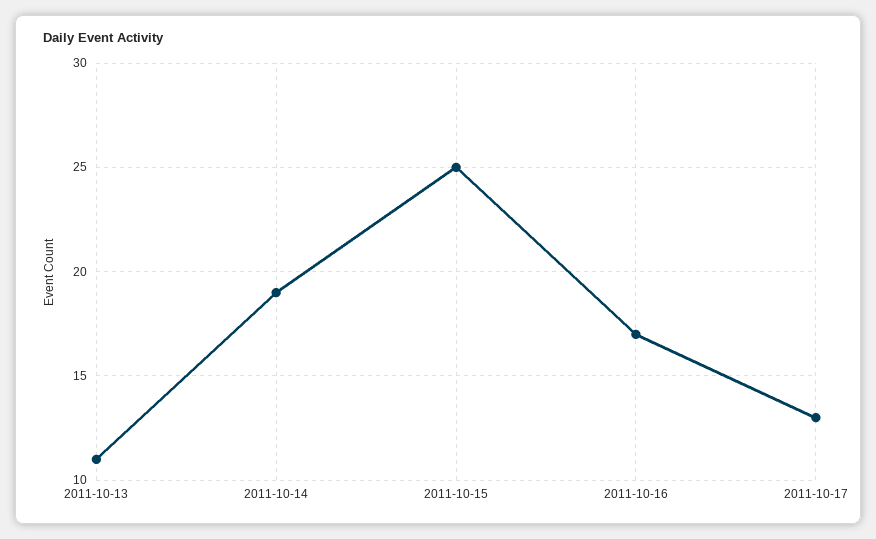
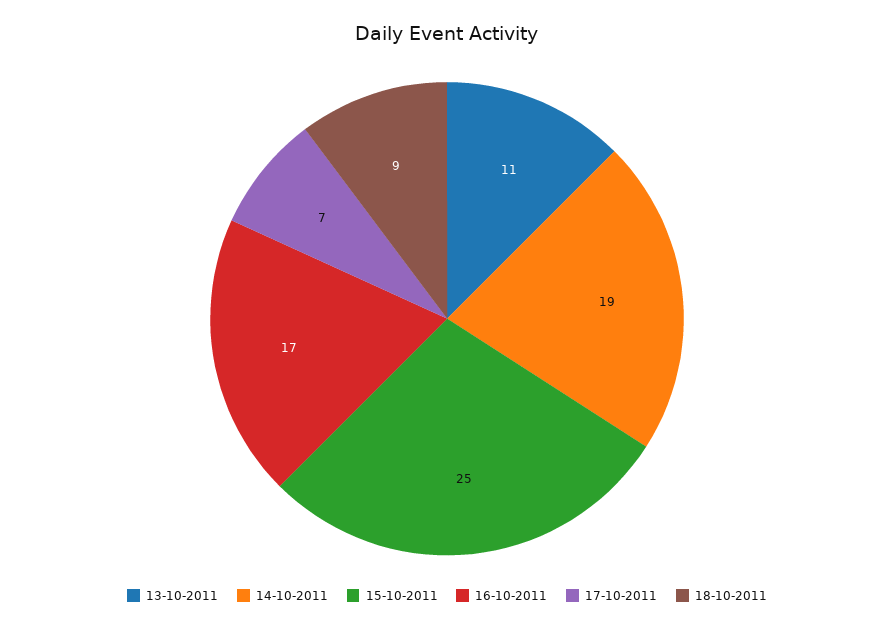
2011-10-17: 13 -> 7
18-10-2011: none -> 9

